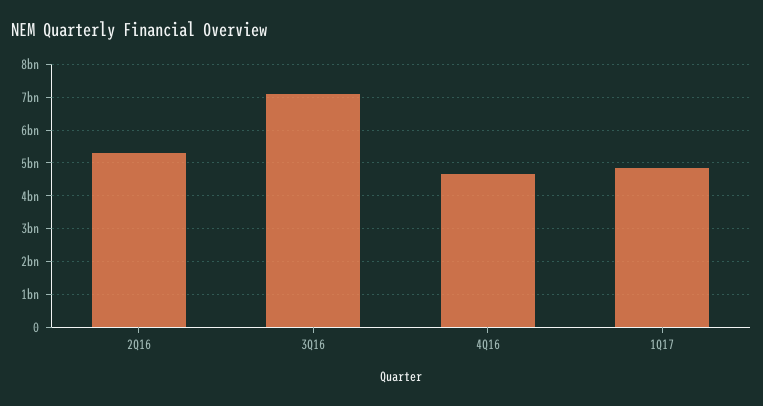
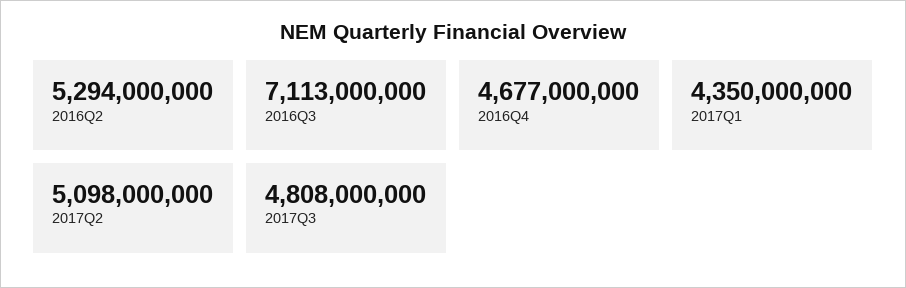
1Q17: 4800000000 -> 4350000000
2017Q2: none -> 5098000000
2017Q3: none -> 4808000000

